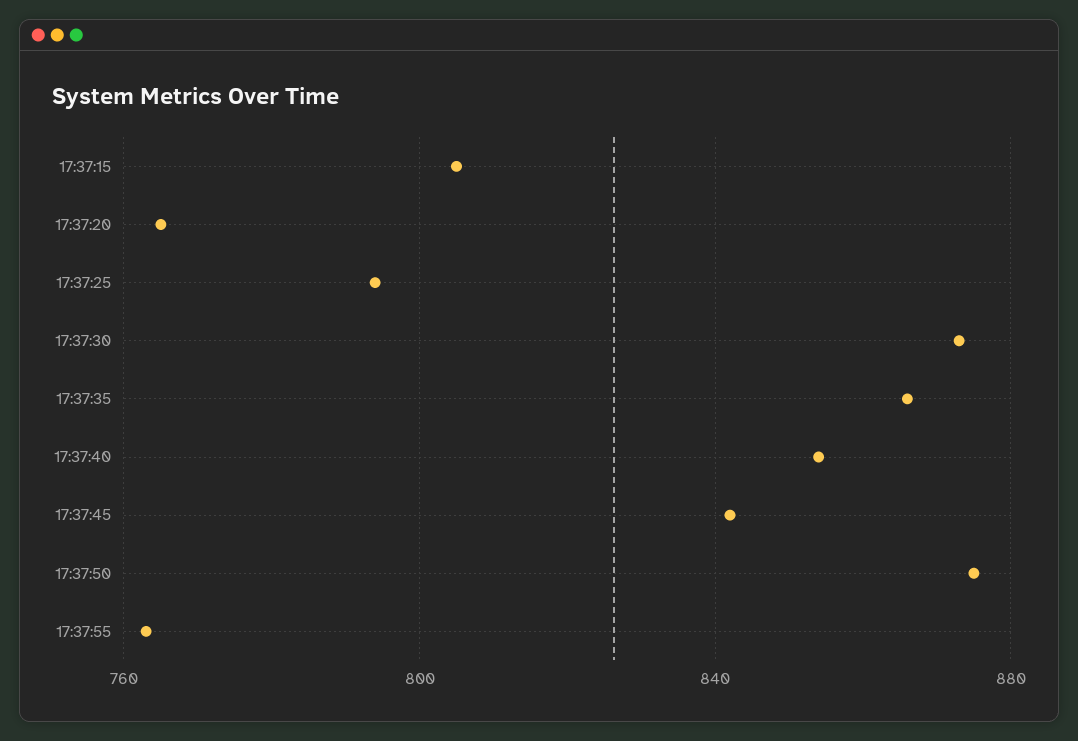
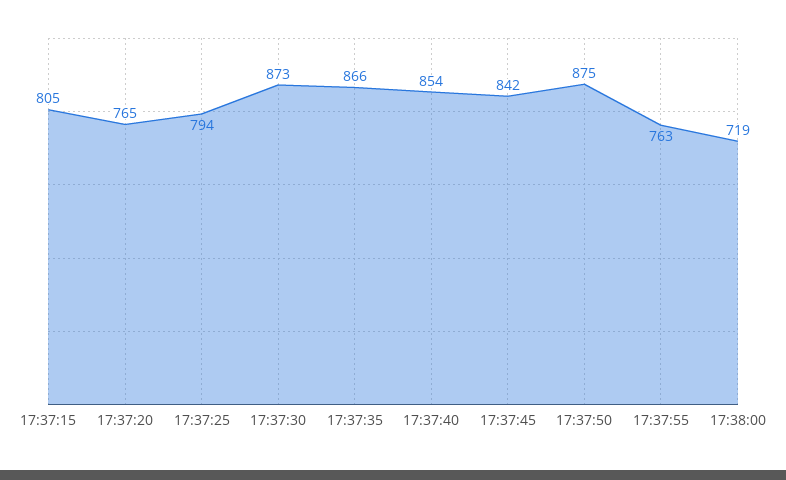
17:38:00: none -> 719

